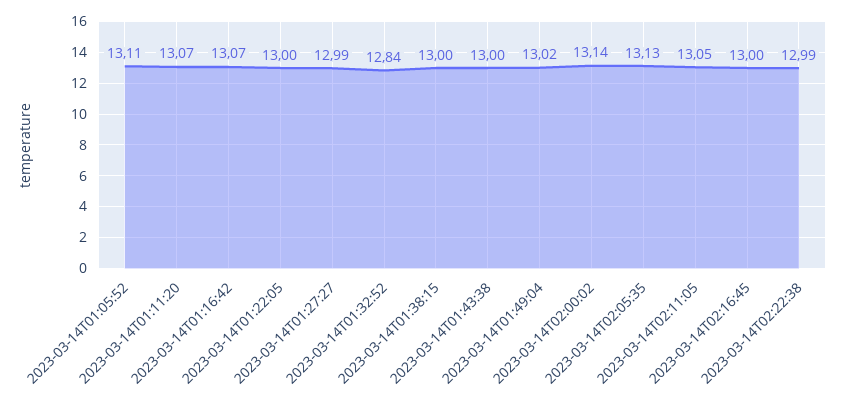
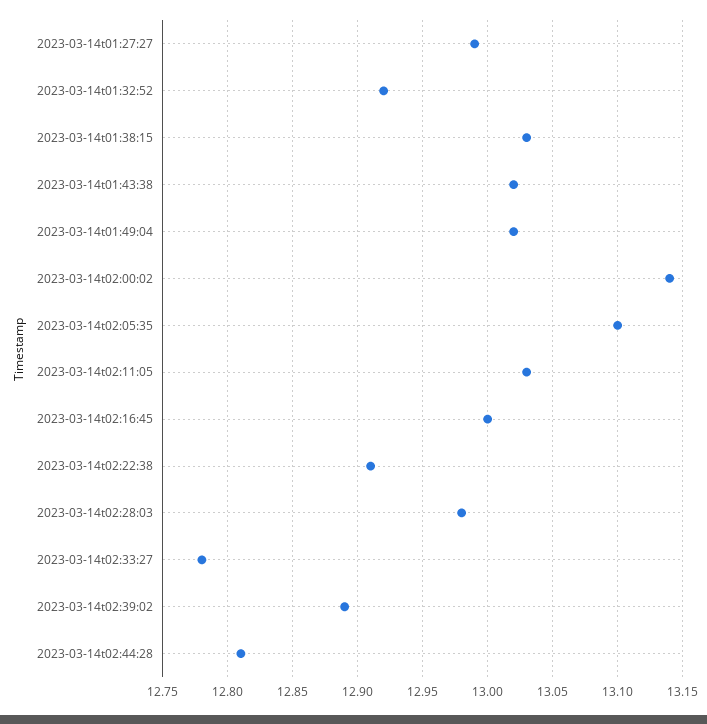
2023-03-14T01:05:52: 13.11 -> none
2023-03-14T01:11:20: 13.07 -> none
2023-03-14T01:16:42: 13.07 -> none
2023-03-14T01:22:05: 13 -> none
2023-03-14T01:32:52: 12.84 -> 12.92
2023-03-14T01:38:15: 13 -> 13.03
2023-03-14T01:43:38: 13 -> 13.02
2023-03-14T02:05:35: 13.13 -> 13.1
2023-03-14T02:11:05: 13.05 -> 13.03
2023-03-14T02:22:38: 12.99 -> 12.91
2023-03-14t02:28:03: none -> 12.98
2023-03-14t02:33:27: none -> 12.78
2023-03-14t02:39:02: none -> 12.89
2023-03-14t02:44:28: none -> 12.81

